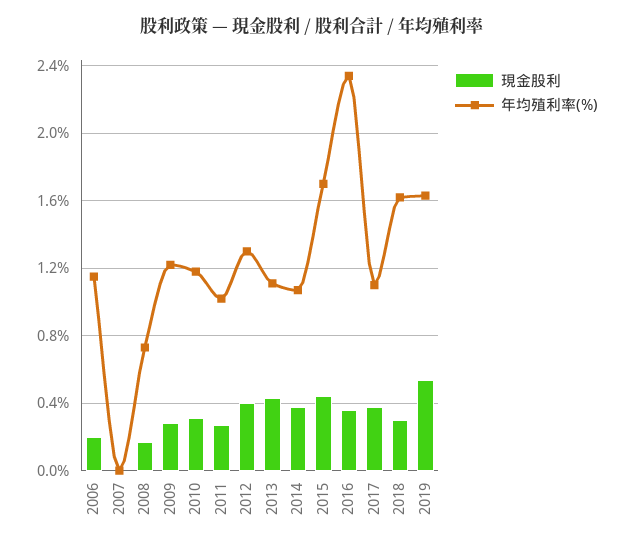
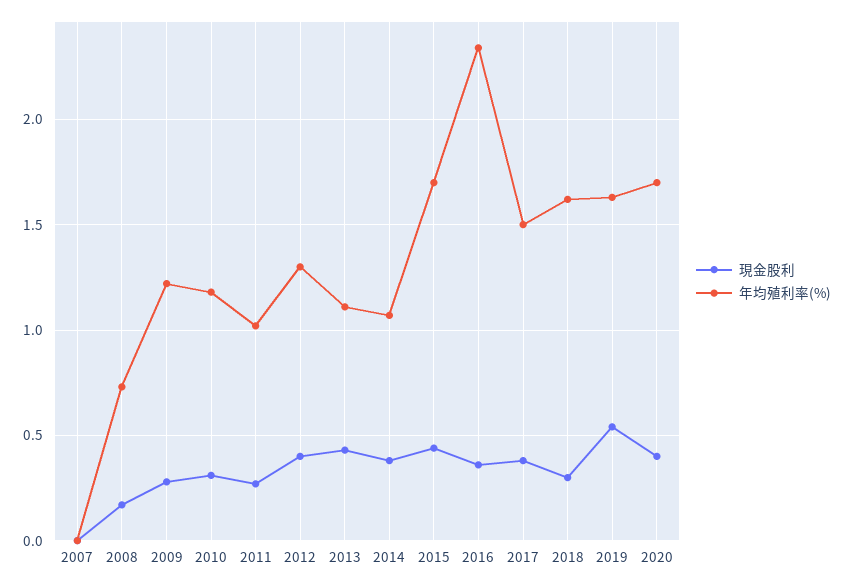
現金股利, 2006: 0.2 -> none
年均殖利率(%), 2006: 1.15 -> none
年均殖利率(%), 2017: 1.1 -> 1.5
現金股利, 2020: none -> 0.4
年均殖利率(%), 2020: none -> 1.7

